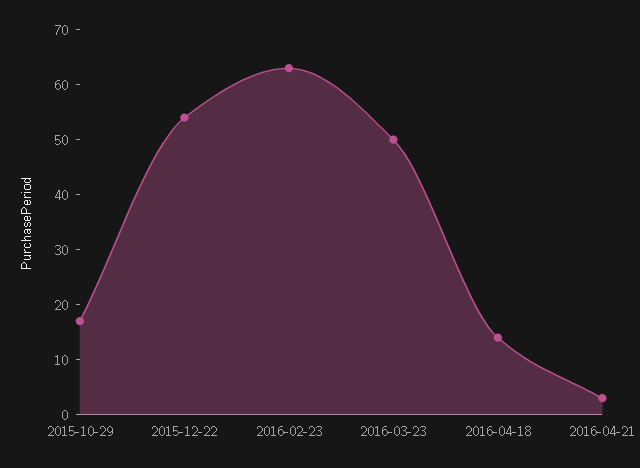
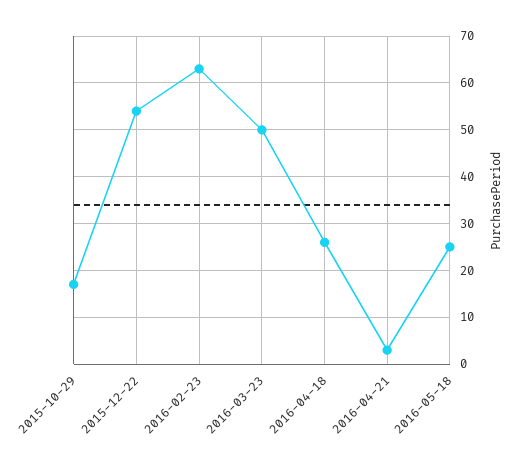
2016-04-18: 15 -> 25
2016-05-18: none -> 25

